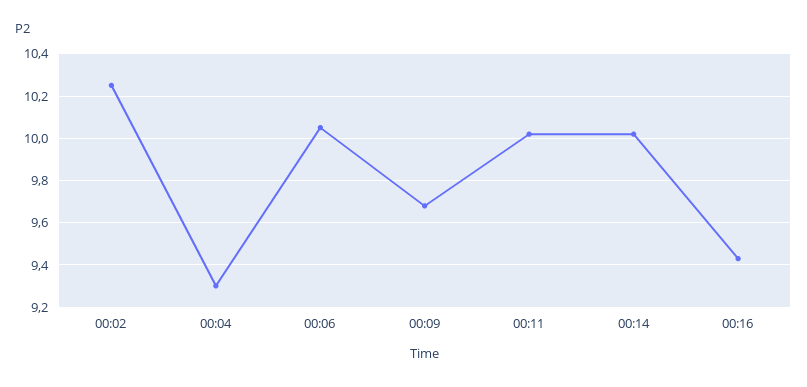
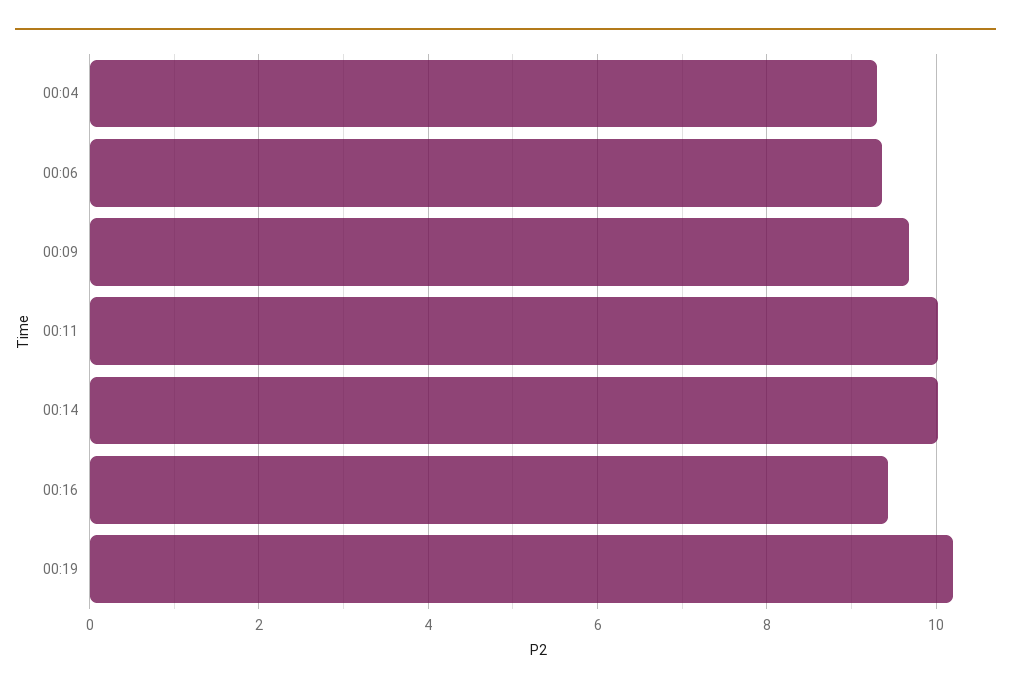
00:02: 10.25 -> none
00:06: 10.05 -> 9.4
00:19: none -> 10.2

